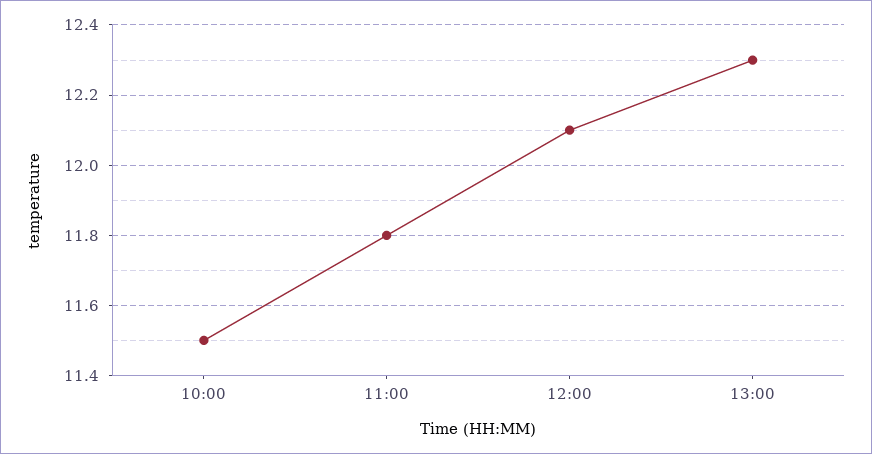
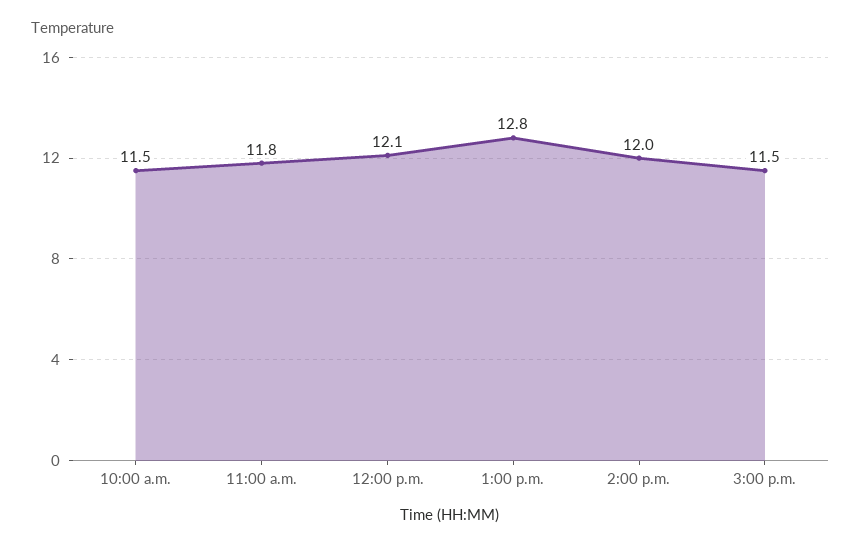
13:00: 12.3 -> 12.8
2:00 p.m.: none -> 12
3:00 p.m.: none -> 11.5

